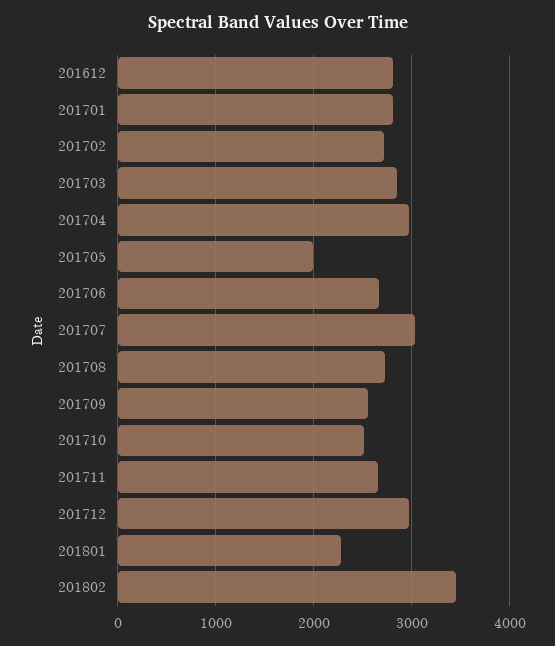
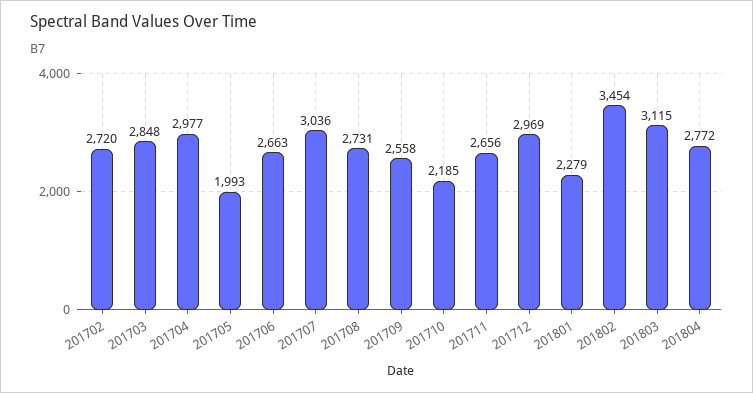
201612: 2800 -> none
201701: 2800 -> none
201710: 2500 -> 2185
201803: none -> 3115
201804: none -> 2772

